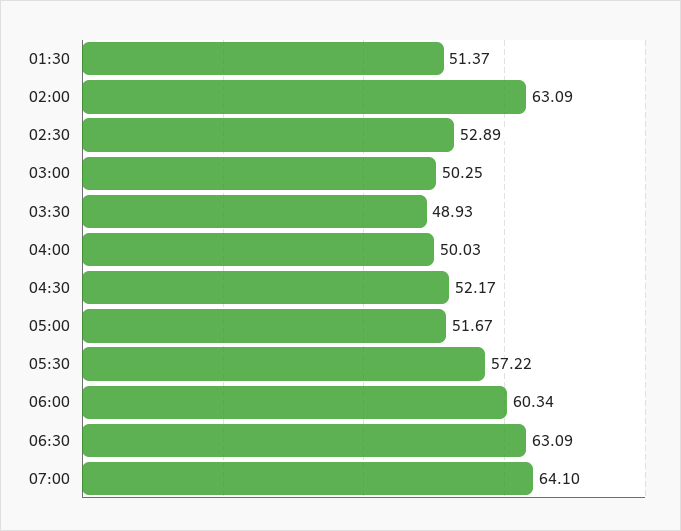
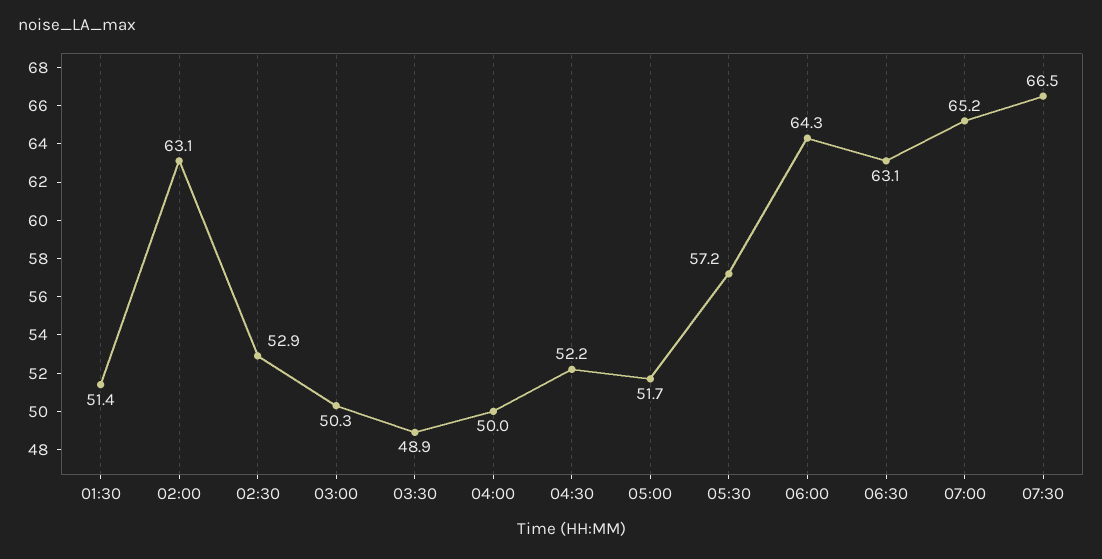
06:00: 60.34 -> 64.3
07:00: 64.1 -> 65.2
07:30: none -> 66.5

